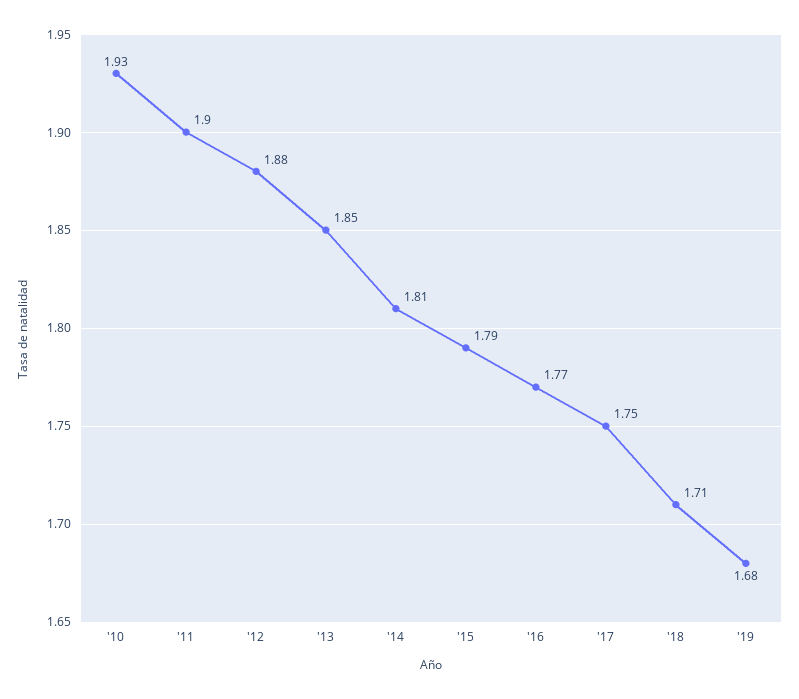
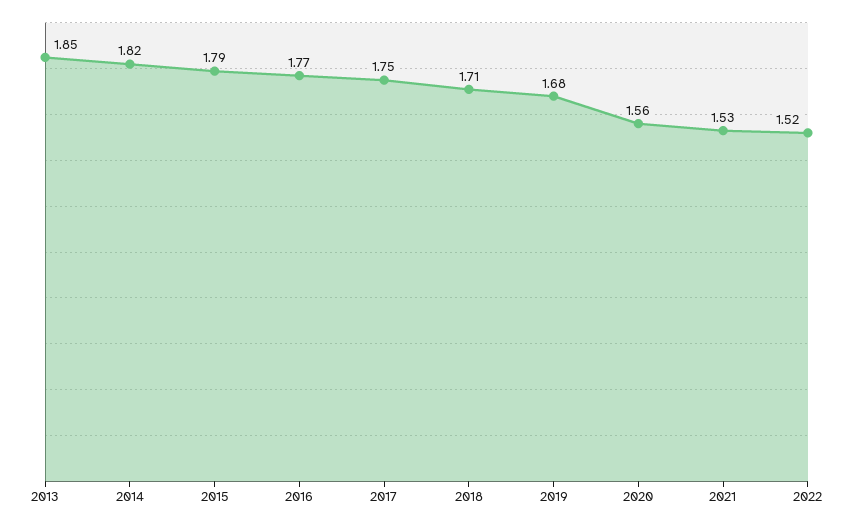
'10: 1.93 -> none
'11: 1.9 -> none
'12: 1.88 -> none
'14: 1.81 -> 1.82
2020: none -> 1.56
2021: none -> 1.53
2022: none -> 1.52

